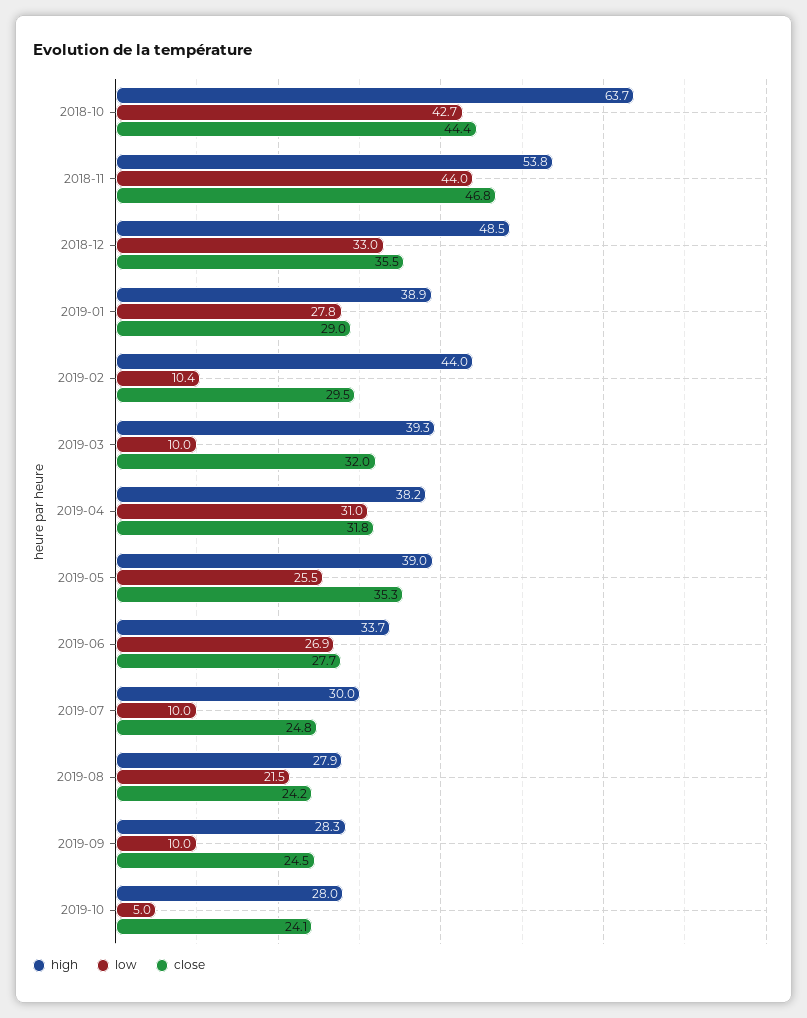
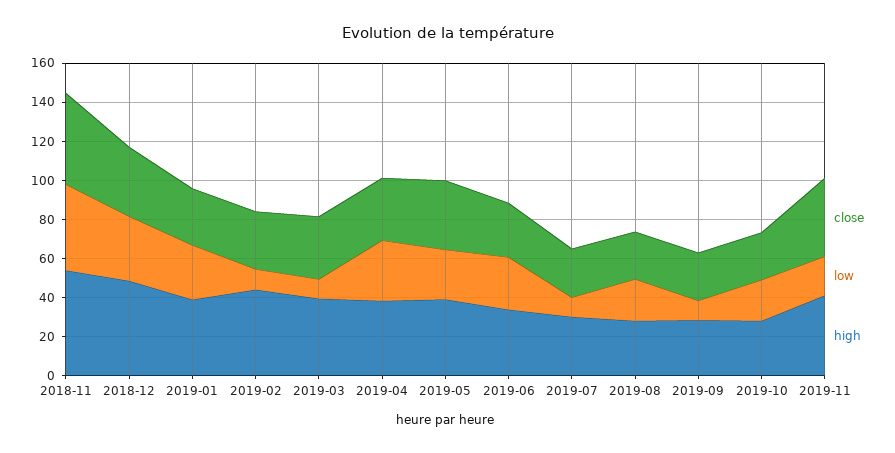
high, 2018-10: 63.7 -> none
low, 2018-10: 42.7 -> none
close, 2018-10: 44.4 -> none
low, 2019-10: 5 -> 20
close, 2019-11: none -> 40
low, 2019-11: none -> 20
high, 2019-11: none -> 40

